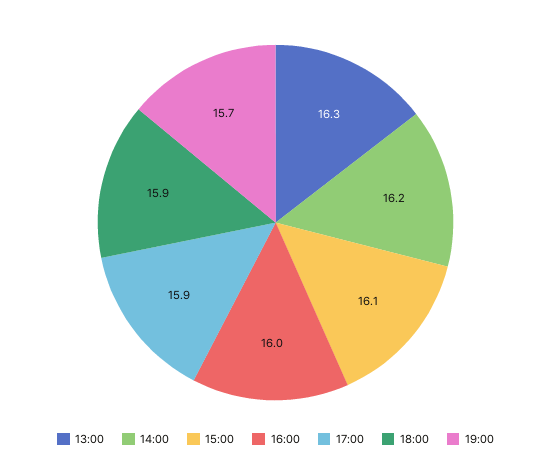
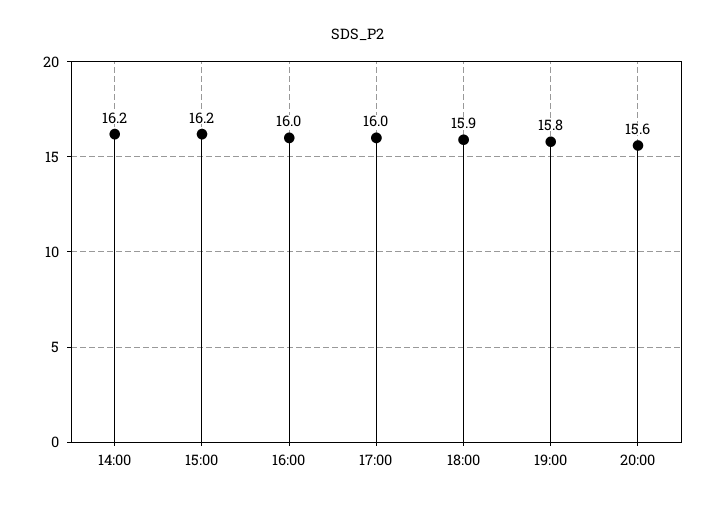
13:00: 16.3 -> none
15:00: 16.1 -> 16.2
17:00: 15.9 -> 16
19:00: 15.7 -> 15.8
20:00: none -> 15.6

